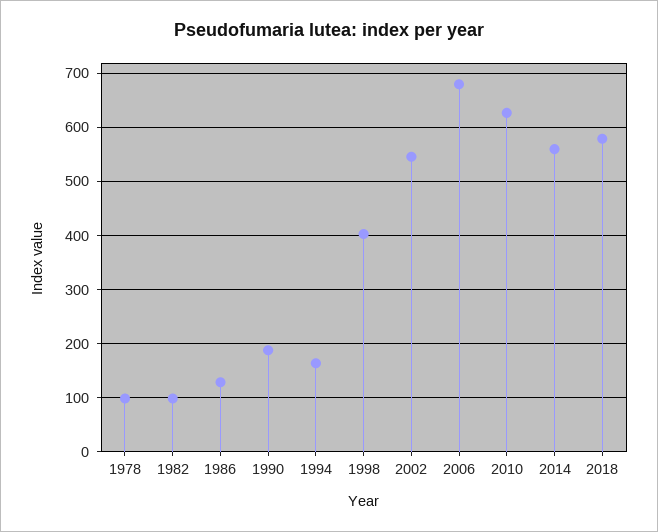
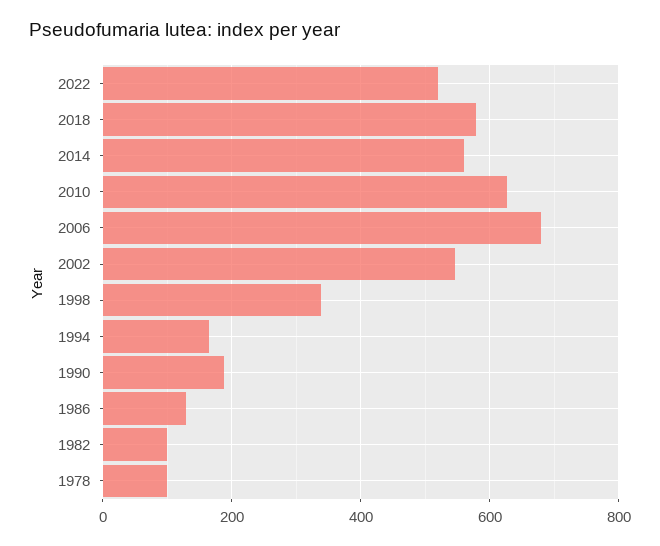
1998: 400 -> 340
2022: none -> 520

